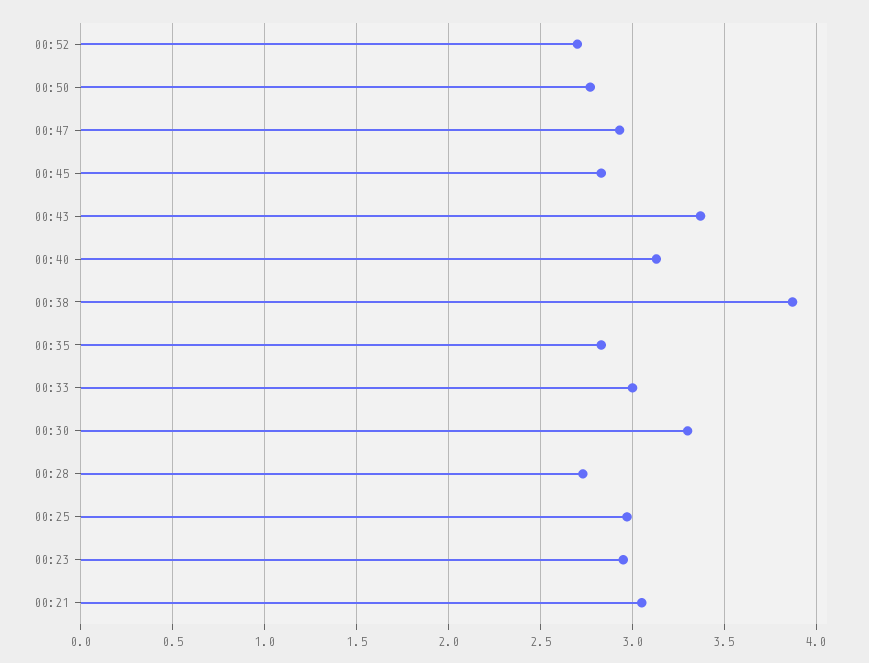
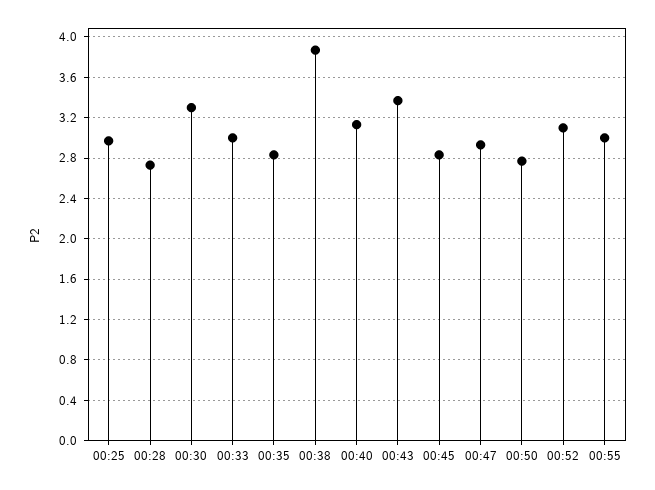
00:52: 2.7 -> 3.1
00:23: 2.95 -> none
00:21: 3.05 -> none
00:55: none -> 3

